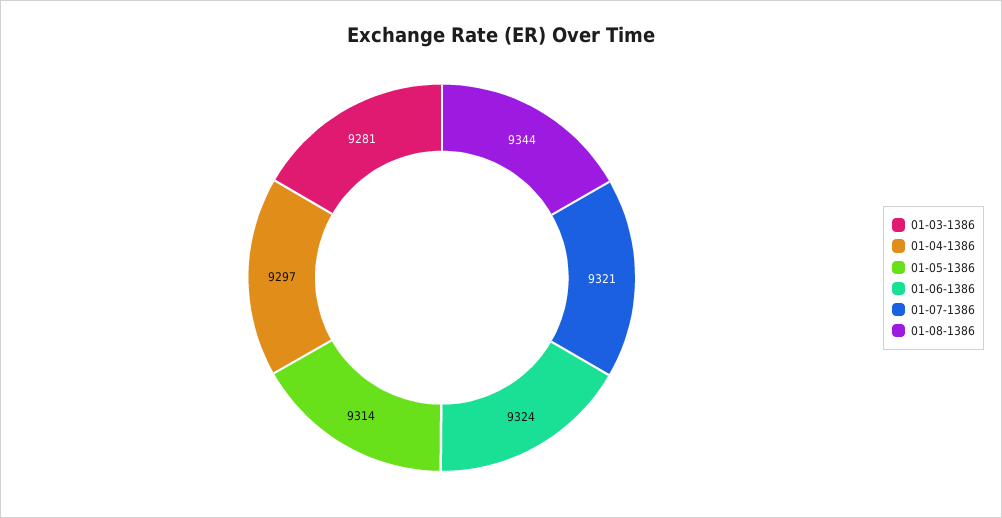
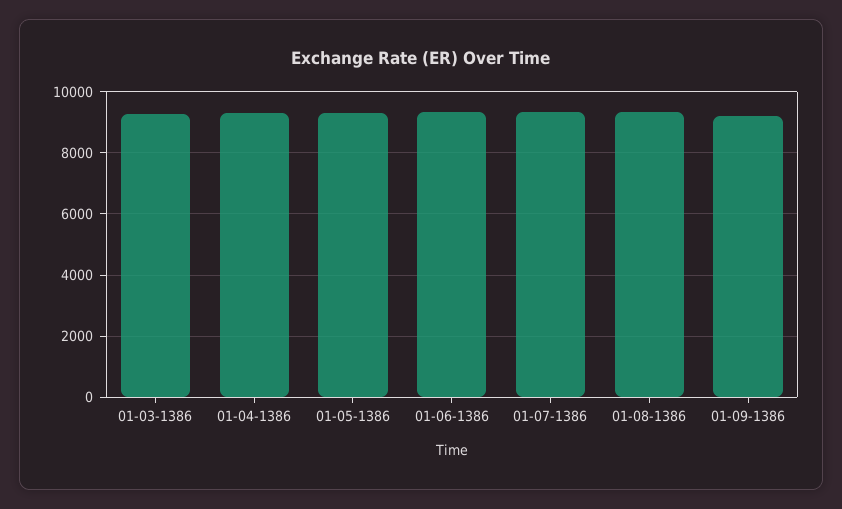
01-09-1386: none -> 9200

